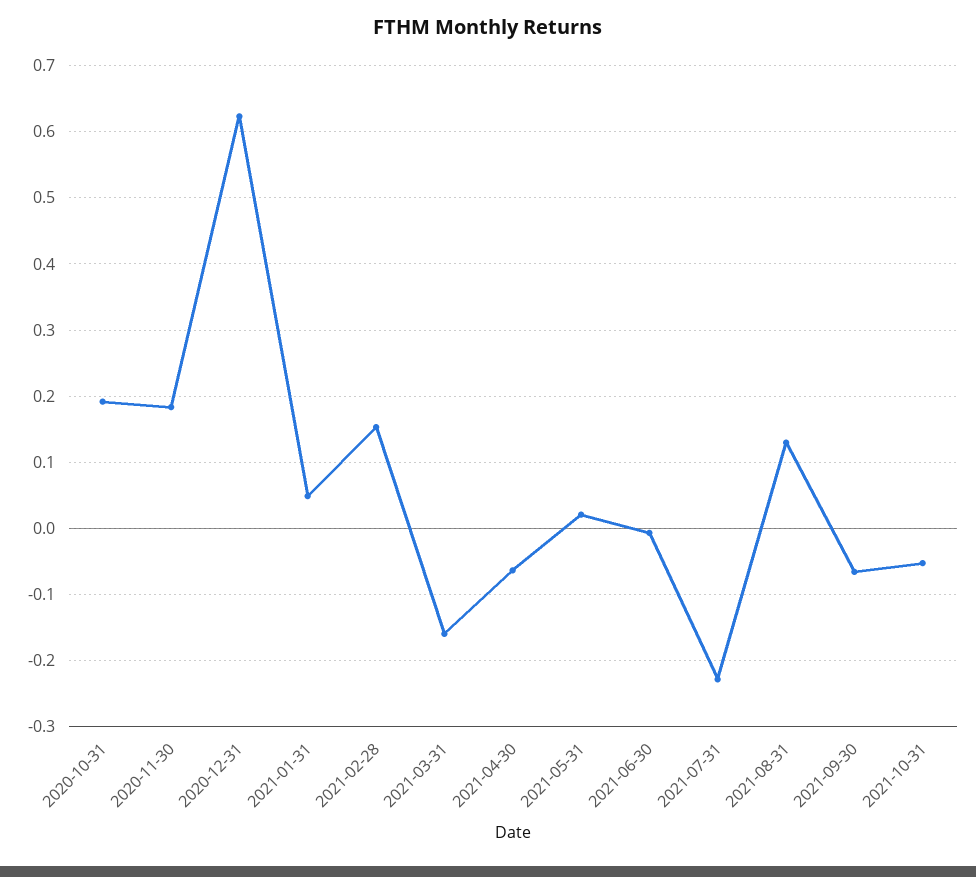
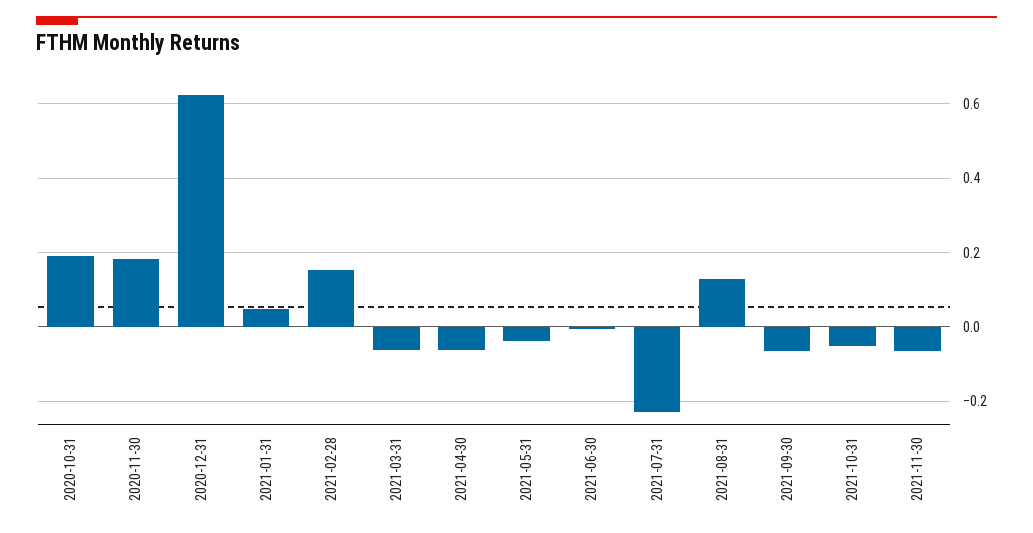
2021-03-31: -0.16 -> -0.06
2021-05-31: 0.02 -> -0.04
2021-11-30: none -> -0.06

